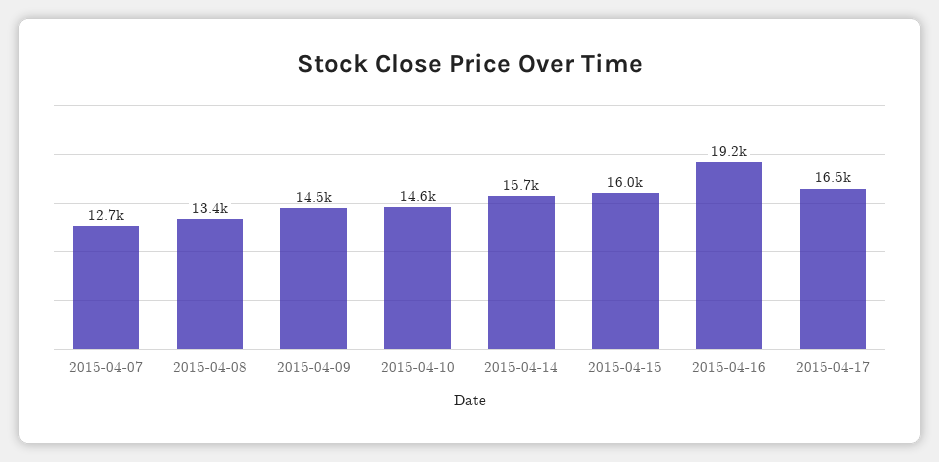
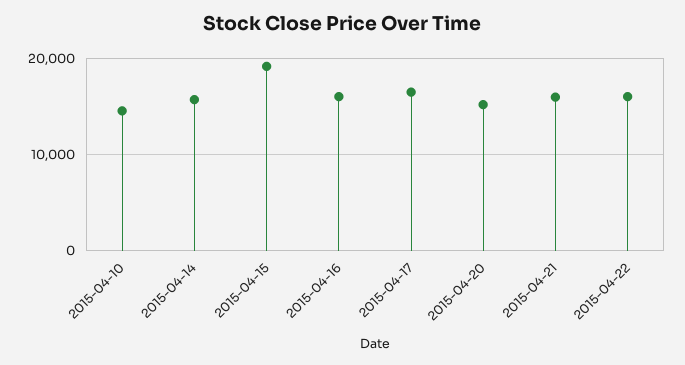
2015-04-07: 12700 -> none
2015-04-08: 13400 -> none
2015-04-09: 14500 -> none
2015-04-15: 16000 -> 19000
2015-04-16: 19200 -> 16000
2015-04-20: none -> 15000
2015-04-21: none -> 16000
2015-04-22: none -> 16000

